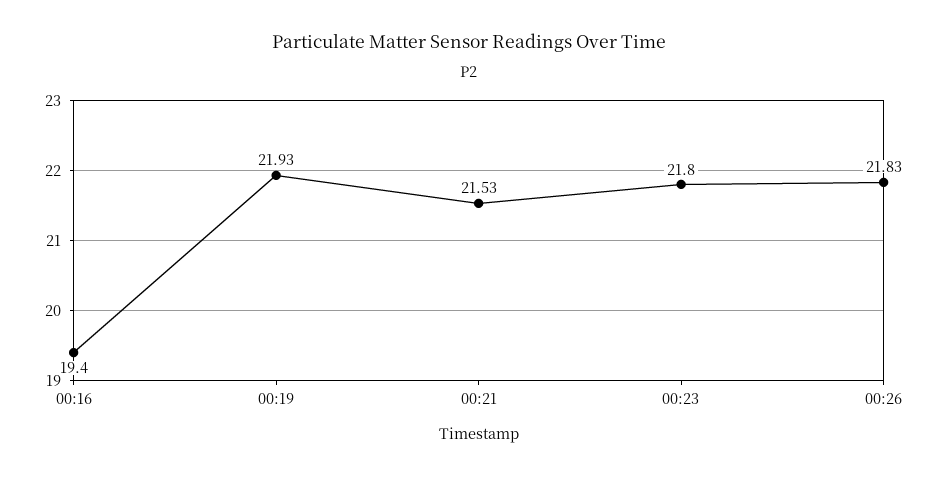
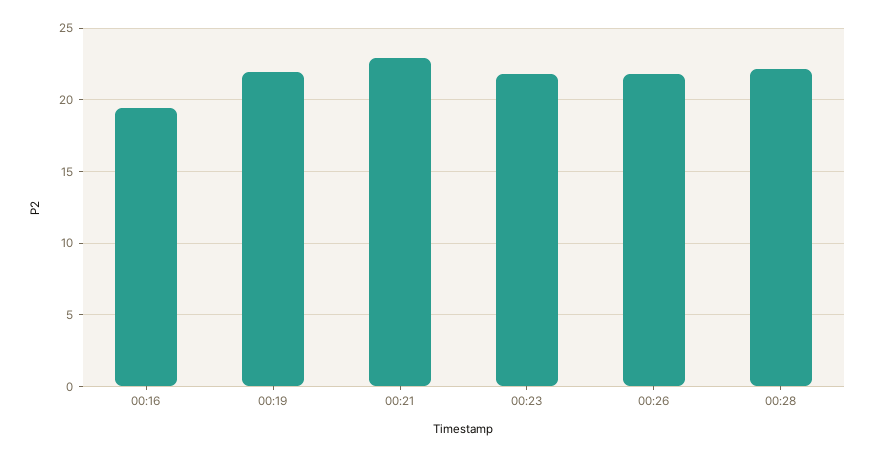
00:21: 21.53 -> 23
00:28: none -> 22

